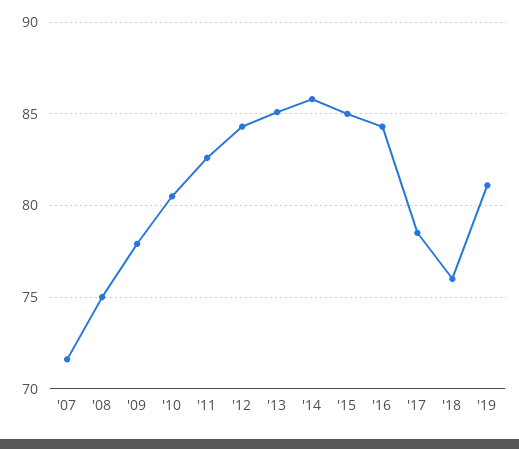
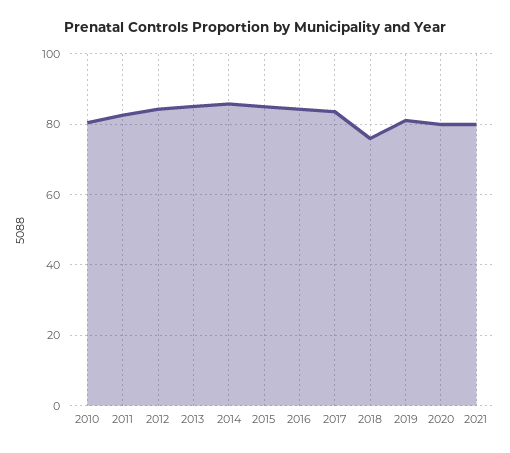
'07: 71.5 -> none
'08: 75 -> none
'09: 78 -> none
'17: 78.5 -> 84
2020: none -> 80
2021: none -> 80

